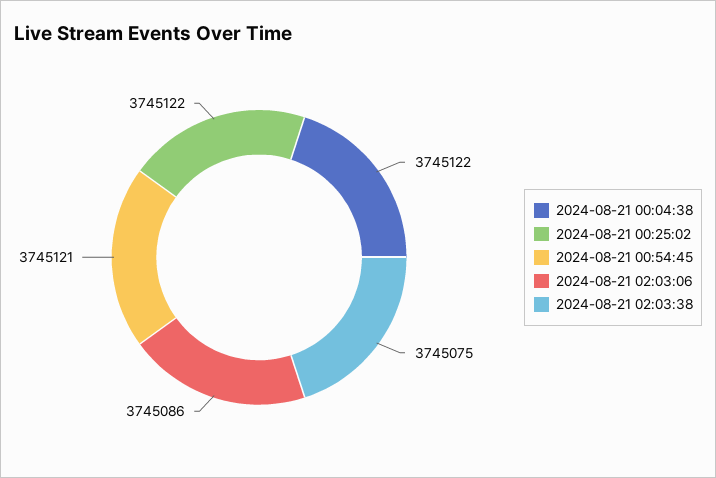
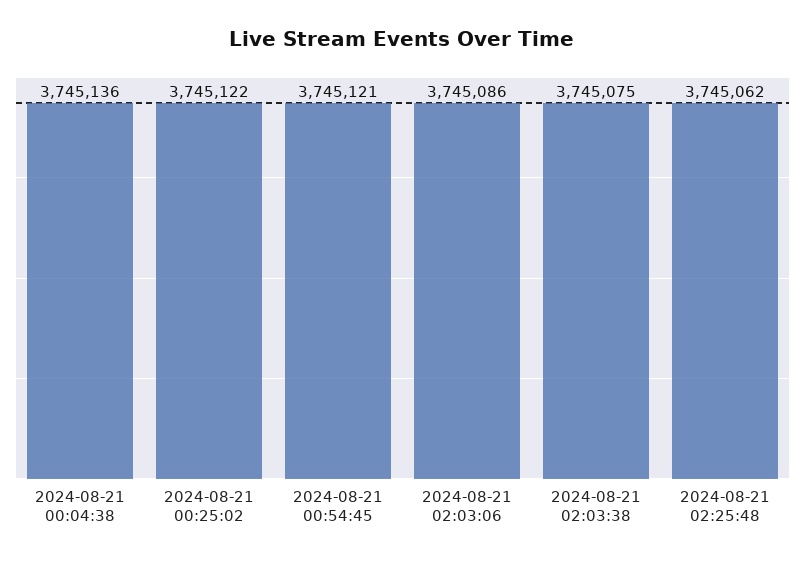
2024-08-21 00:04:38: 3745122 -> 3745136
2024-08-21 02:25:48: none -> 3745062

